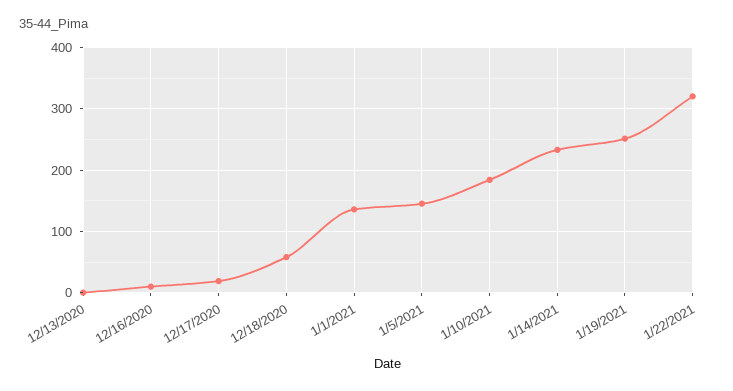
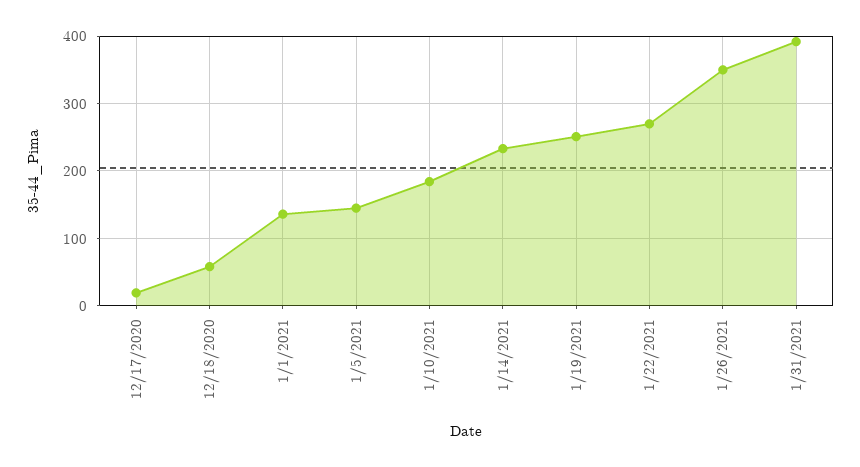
12/13/2020: 0 -> none
12/16/2020: 10 -> none
1/22/2021: 320 -> 270
1/26/2021: none -> 350
1/31/2021: none -> 390

